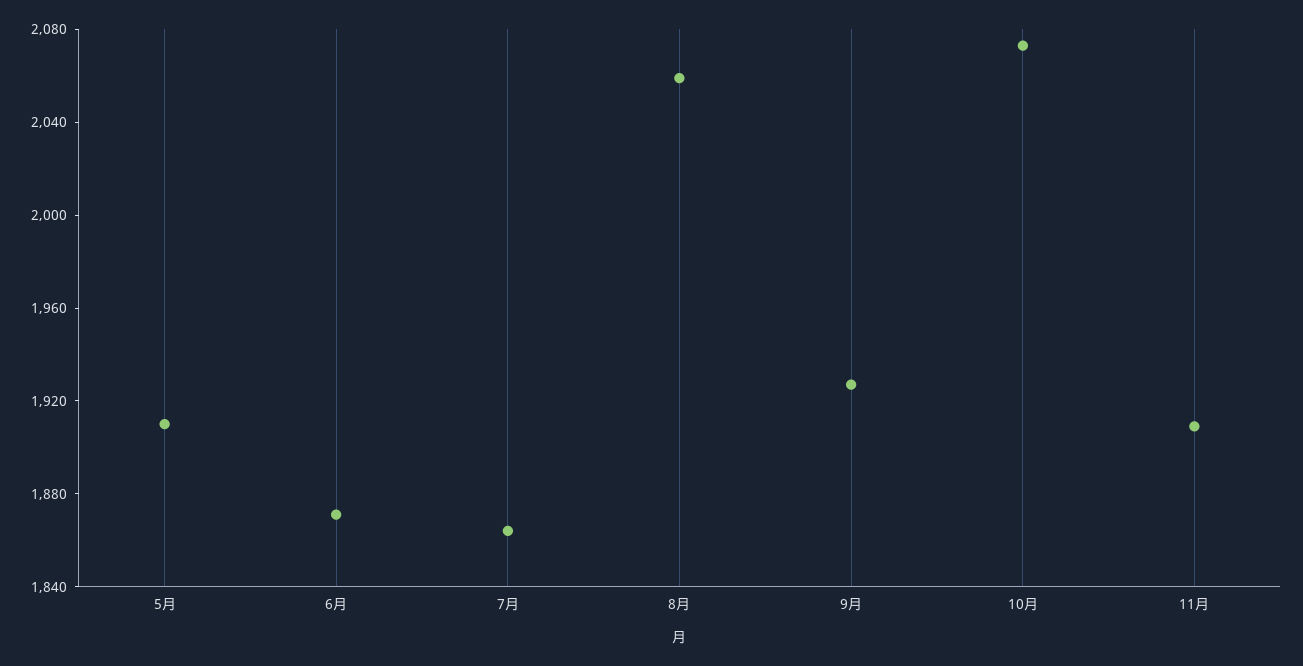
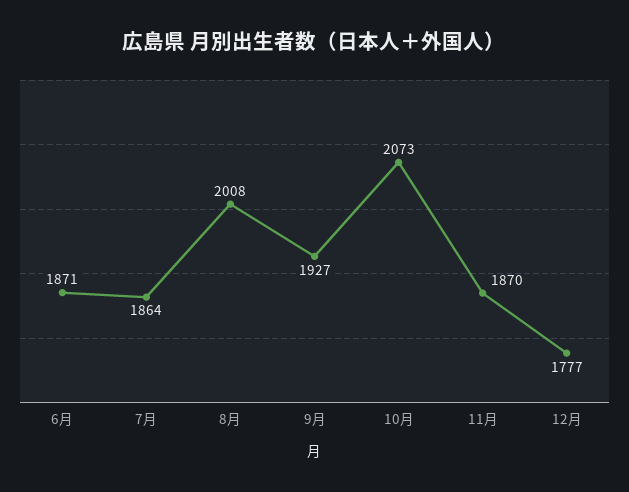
5月: 1910 -> none
8月: 2060 -> 2008
11月: 1910 -> 1870
12月: none -> 1777

